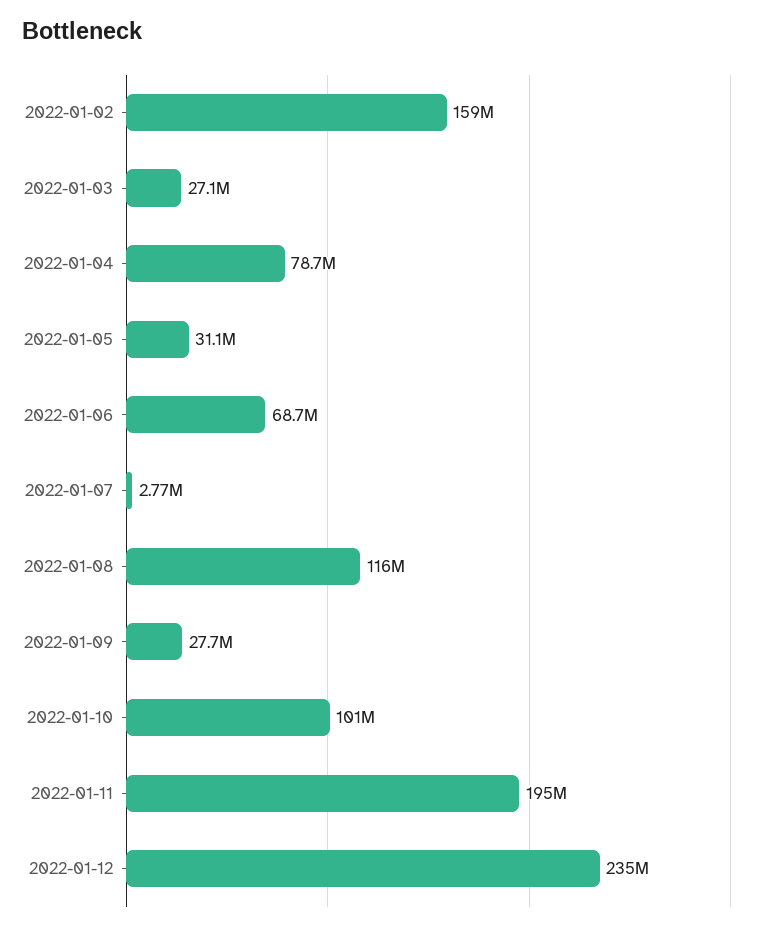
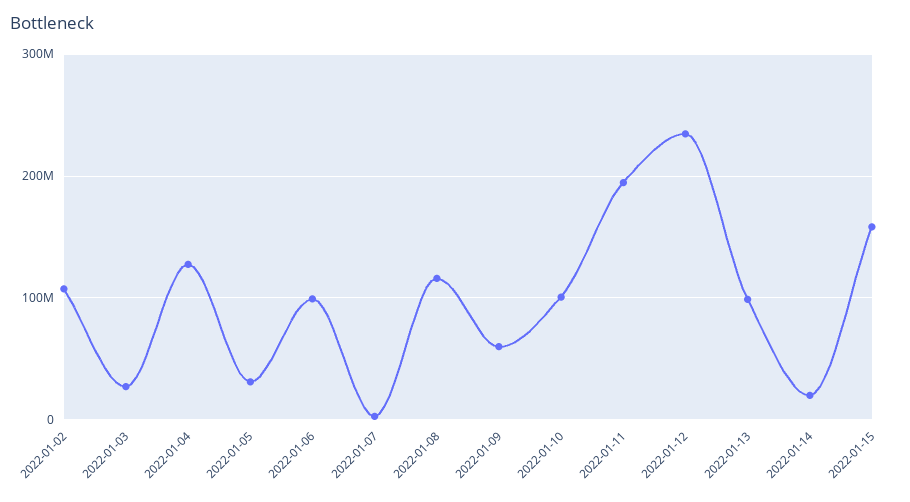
2022-01-02: 159000000 -> 110000000
2022-01-04: 78700000 -> 130000000
2022-01-06: 68700000 -> 100000000
2022-01-09: 27700000 -> 60000000
2022-01-13: none -> 100000000
2022-01-14: none -> 20000000
2022-01-15: none -> 160000000

